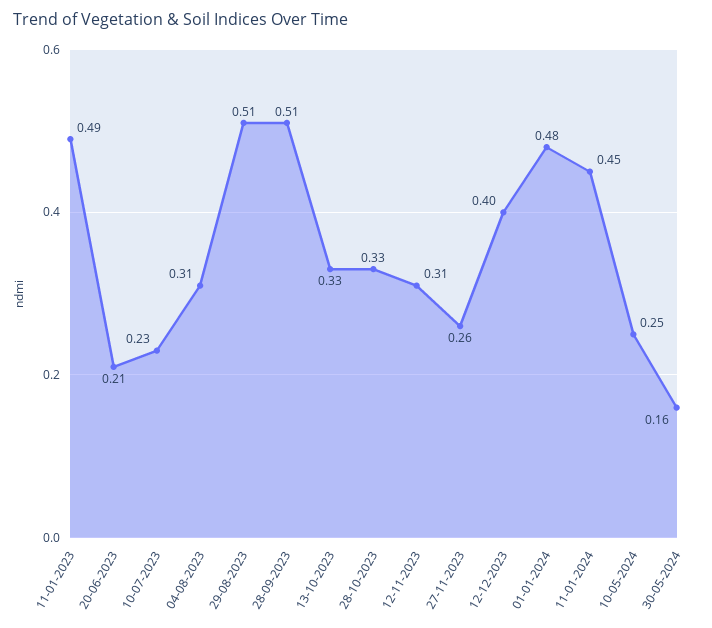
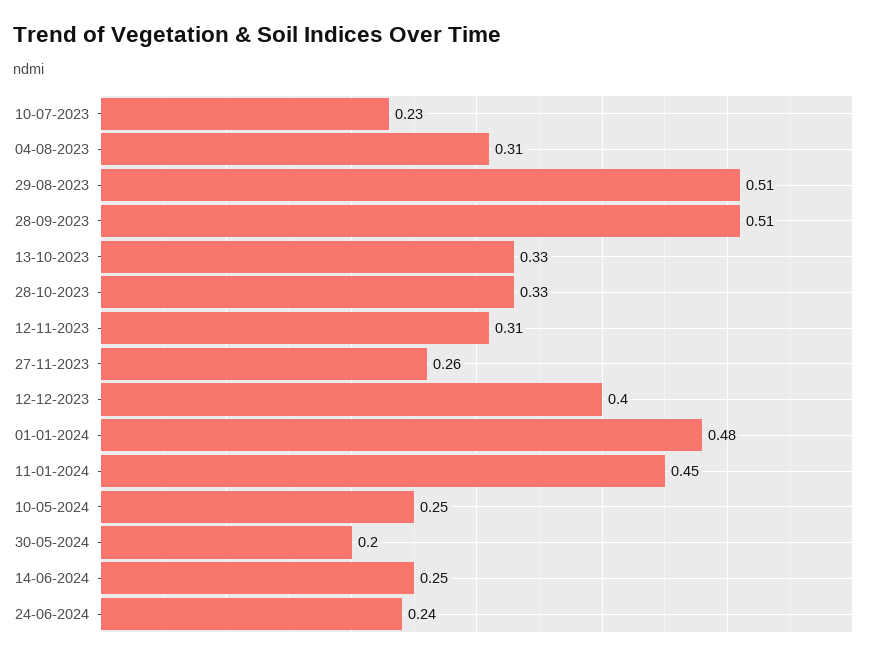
11-01-2023: 0.49 -> none
20-06-2023: 0.21 -> none
30-05-2024: 0.16 -> 0.2
14-06-2024: none -> 0.25
24-06-2024: none -> 0.24

